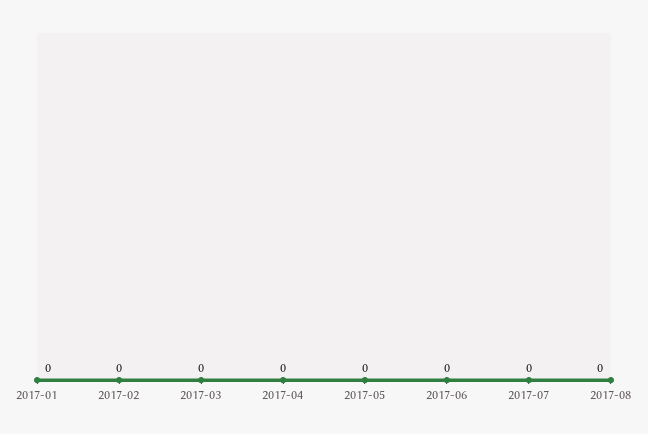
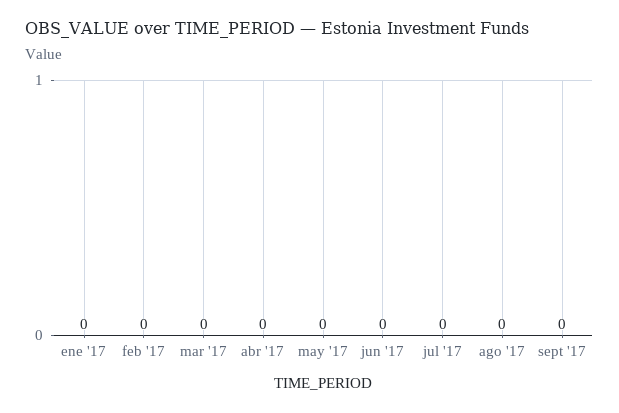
sept '17: none -> 0

